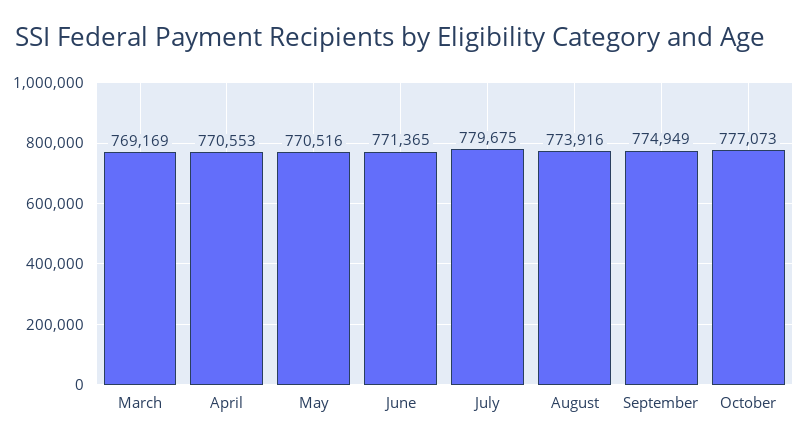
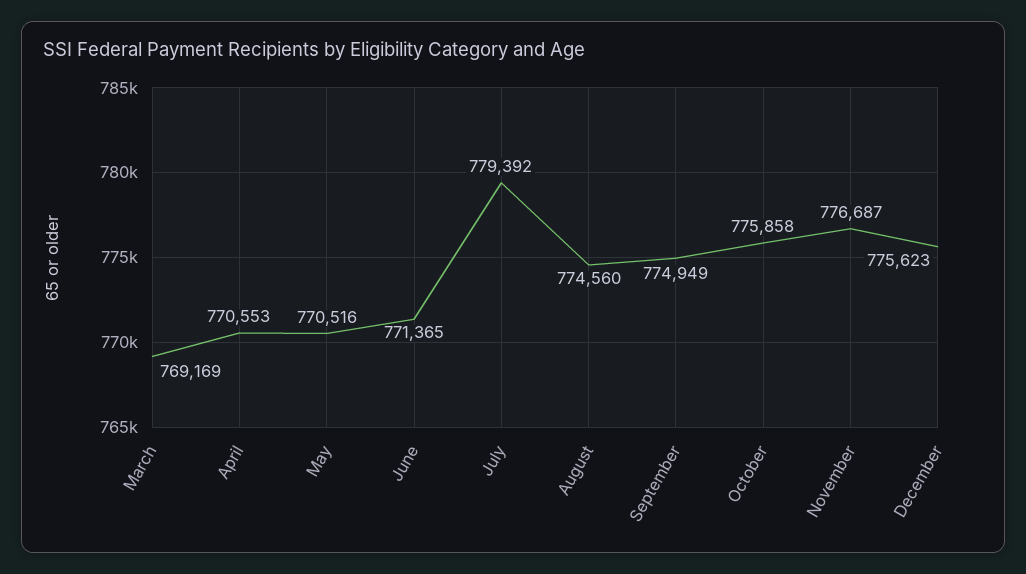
July: 779675 -> 779392
August: 773916 -> 774560
October: 777073 -> 775858
November: none -> 776687
December: none -> 775623

